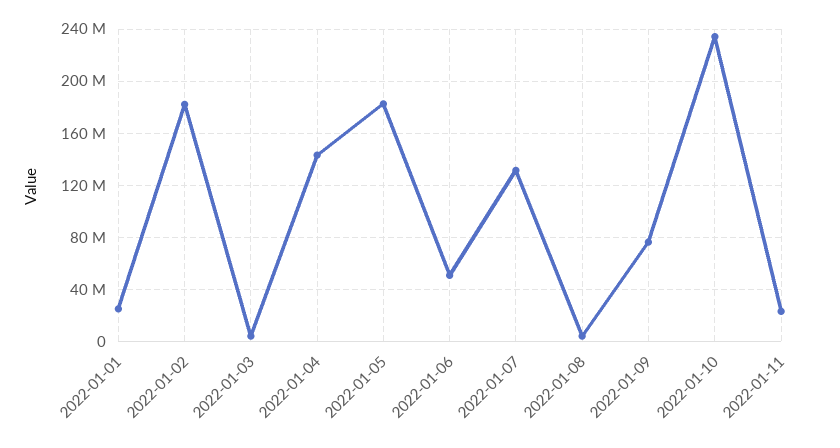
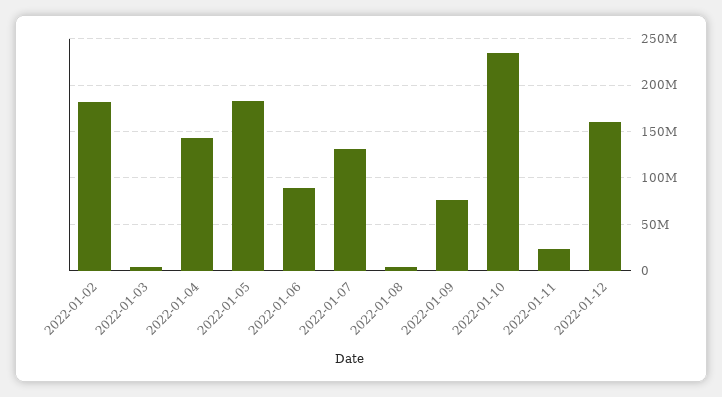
2022-01-01: 25000000 -> none
2022-01-06: 50000000 -> 90000000
2022-01-12: none -> 160000000

